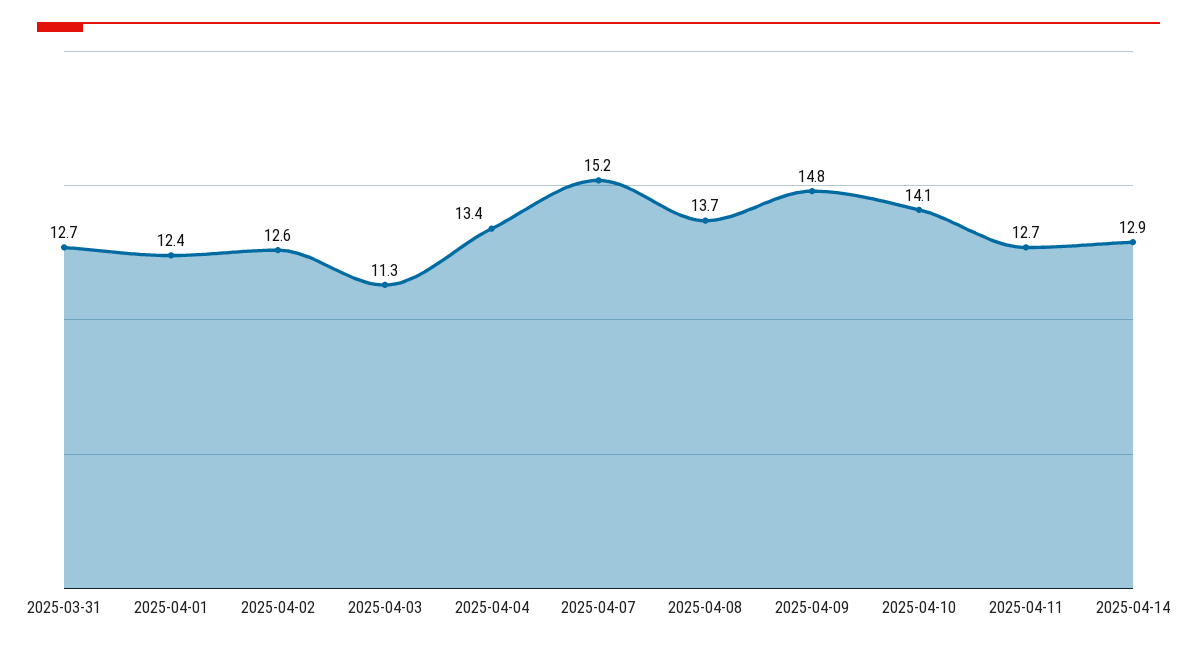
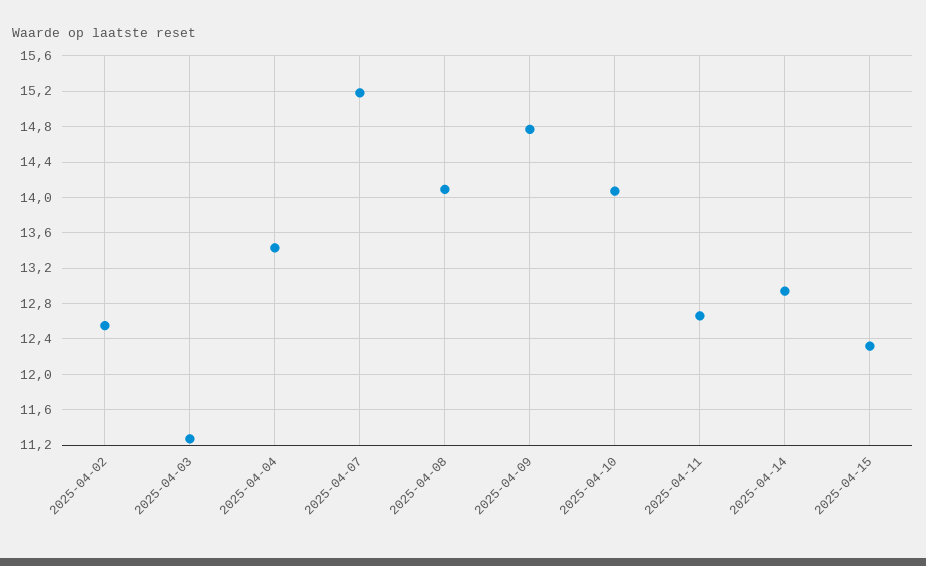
2025-03-31: 12.7 -> none
2025-04-01: 12.4 -> none
2025-04-08: 13.7 -> 14.1
2025-04-15: none -> 12.3

